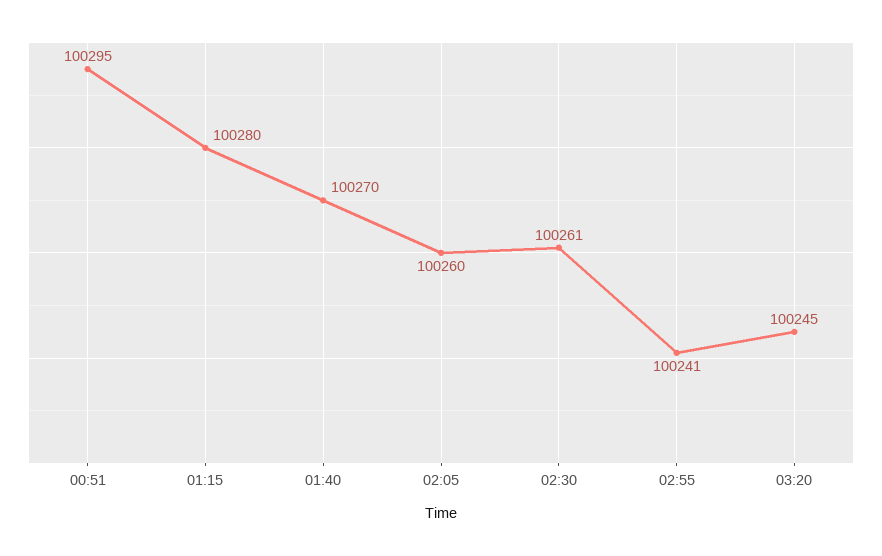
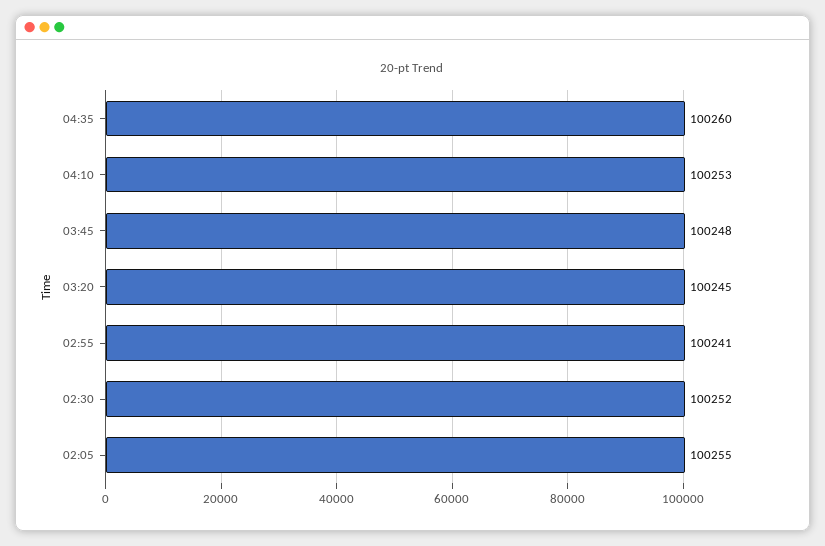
00:51: 100295 -> none
01:15: 100280 -> none
01:40: 100270 -> none
02:05: 100260 -> 100255
02:30: 100261 -> 100252
04:35: none -> 100260
04:10: none -> 100253
03:45: none -> 100248

